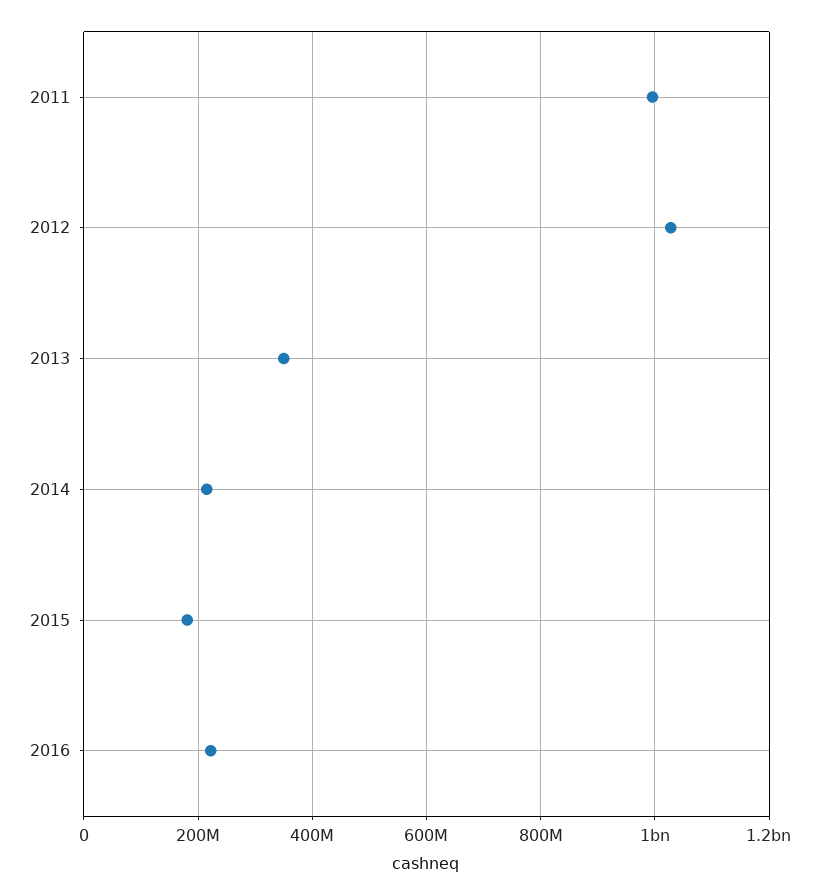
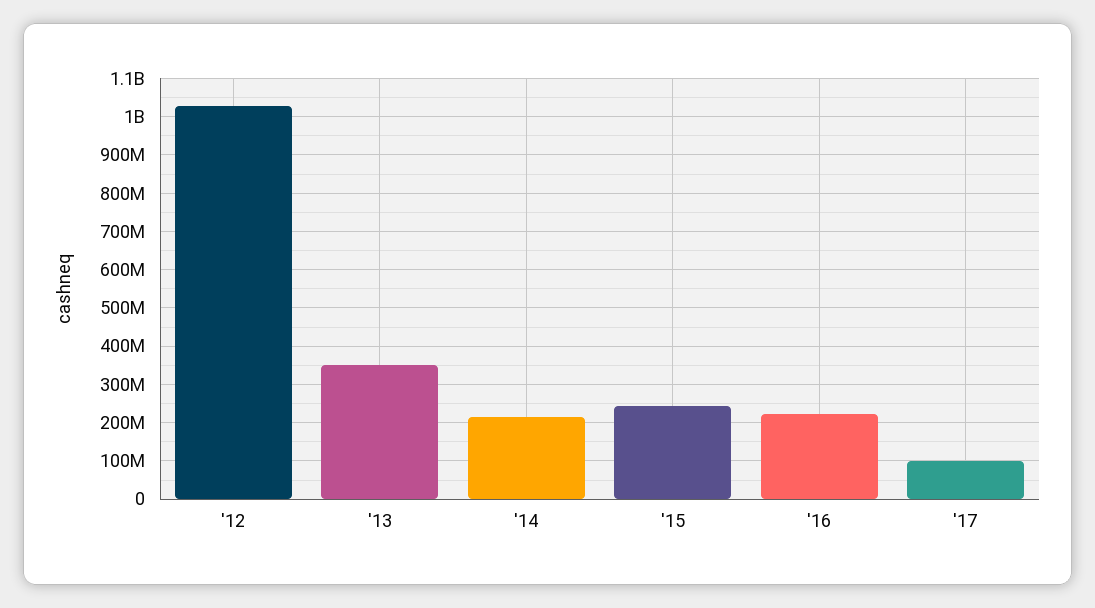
2011: 1000000000 -> none
2015: 180000000 -> 240000000
'17: none -> 100000000

